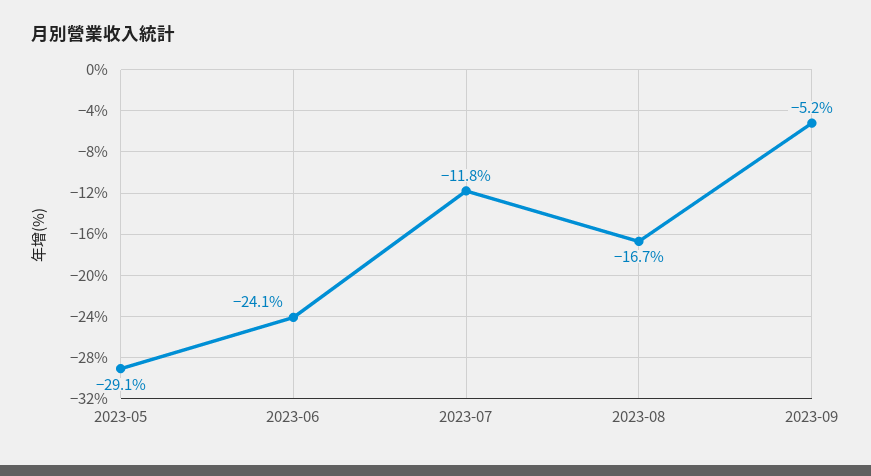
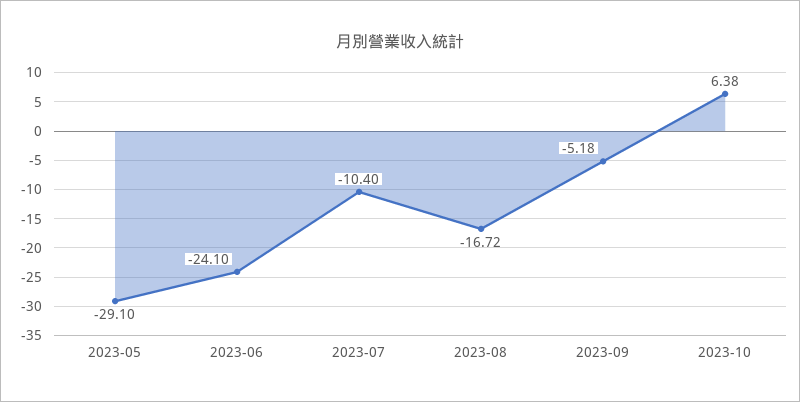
2023-07: -11.8 -> -10.4
2023-10: none -> 6.38

